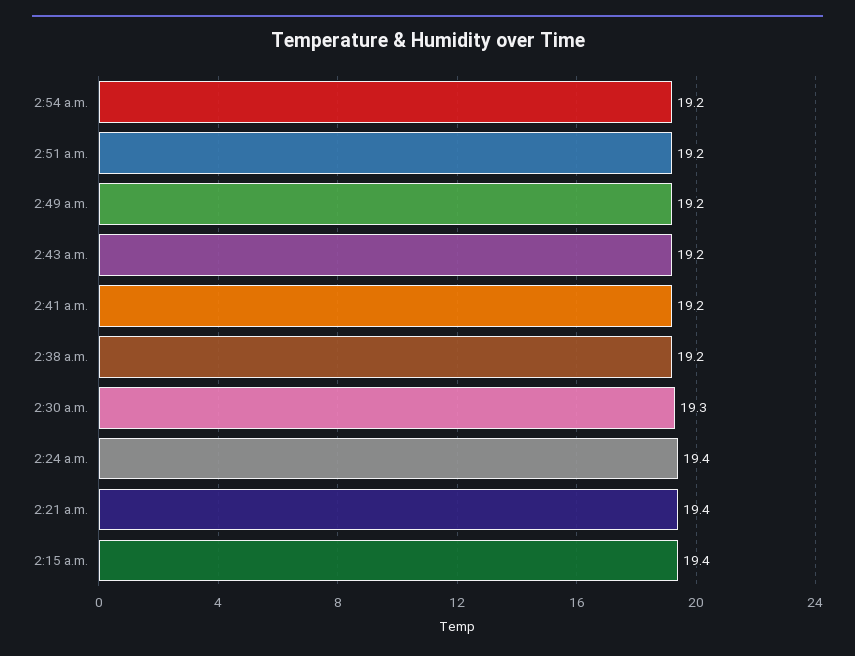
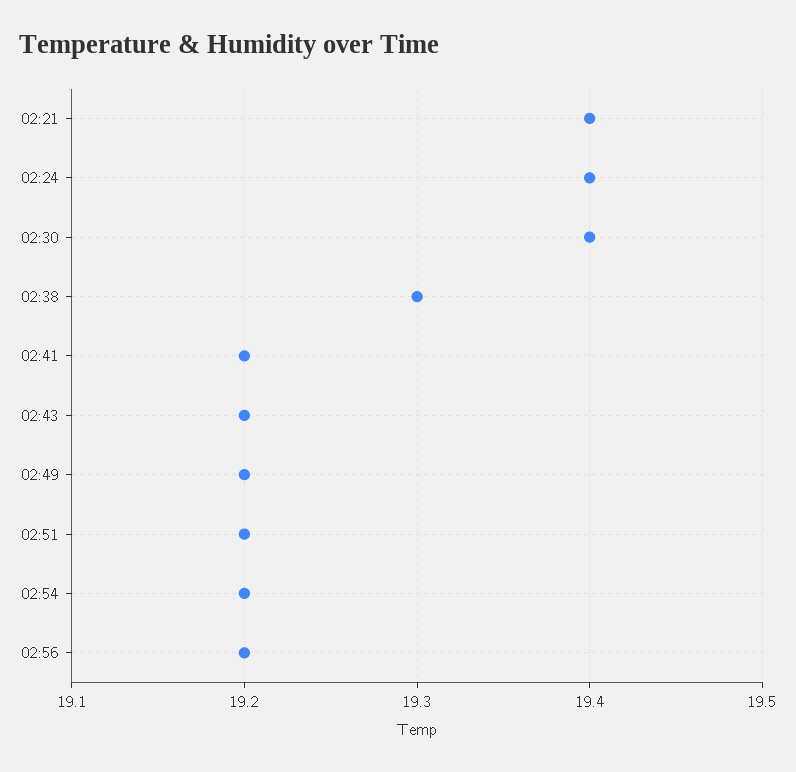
2:38 a.m.: 19.2 -> 19.3
2:30 a.m.: 19.3 -> 19.4
2:15 a.m.: 19.4 -> none
02:56: none -> 19.2

